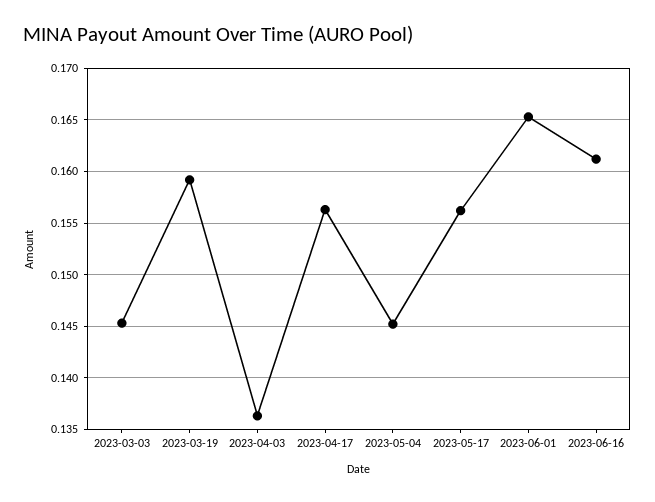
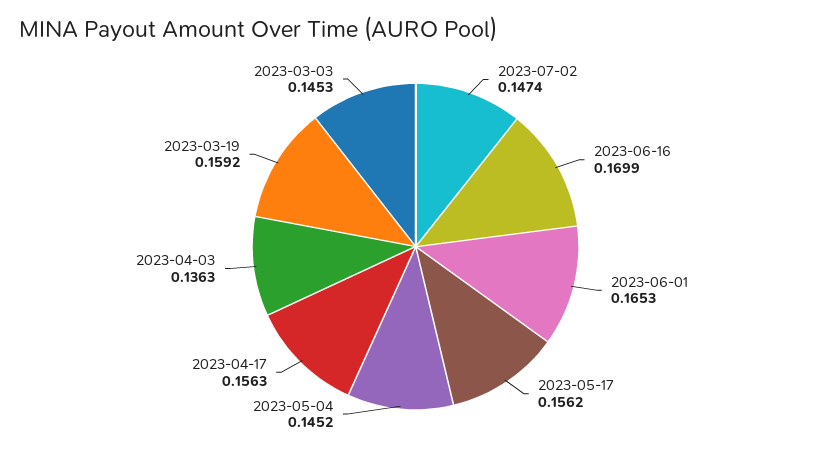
2023-06-16: 0.161 -> 0.1699
2023-07-02: none -> 0.1474

